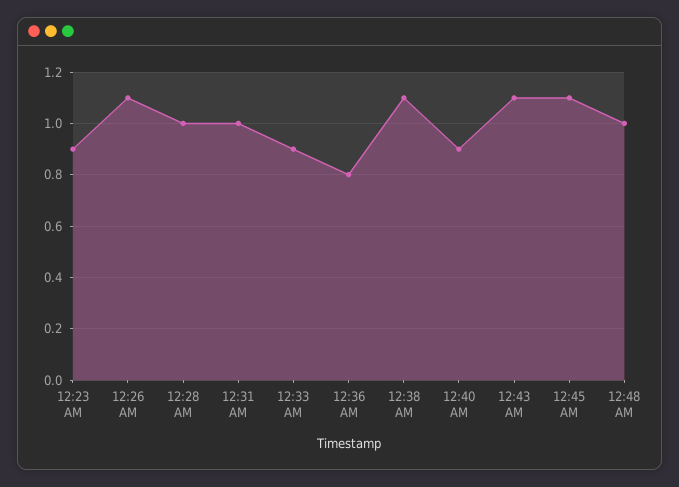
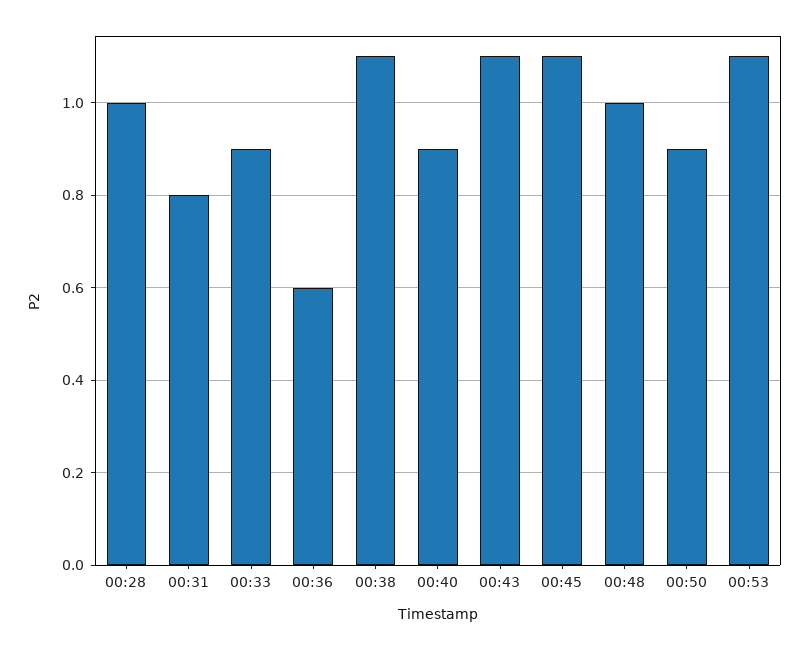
12:23 AM: 0.9 -> none
12:26 AM: 1.1 -> none
12:31 AM: 1 -> 0.8
12:36 AM: 0.8 -> 0.6
00:50: none -> 0.9
00:53: none -> 1.1

